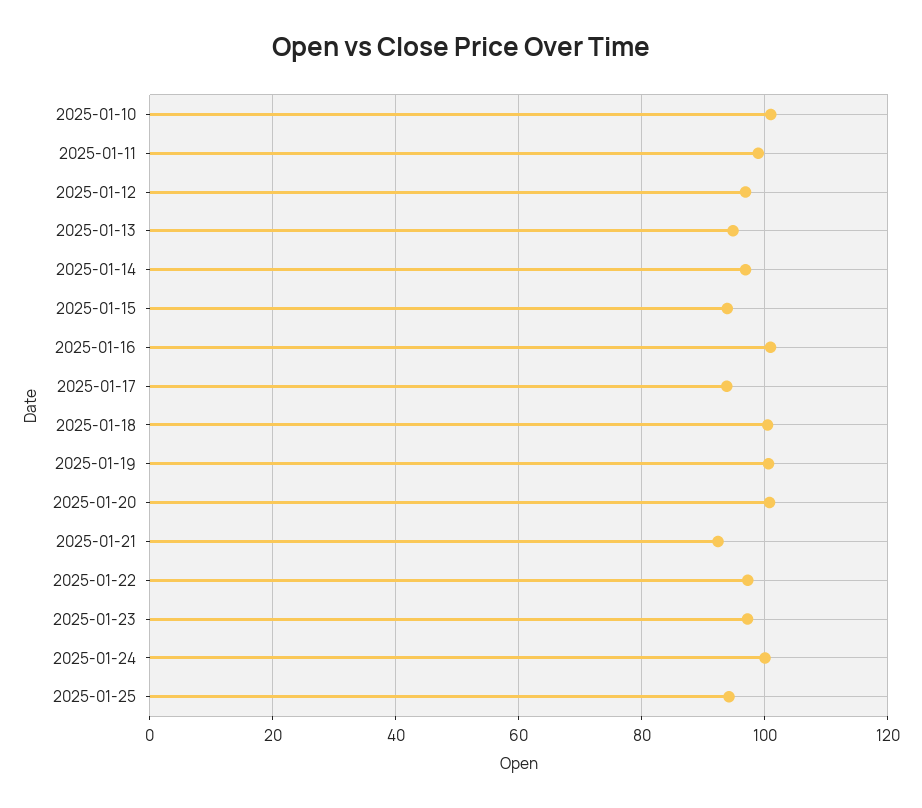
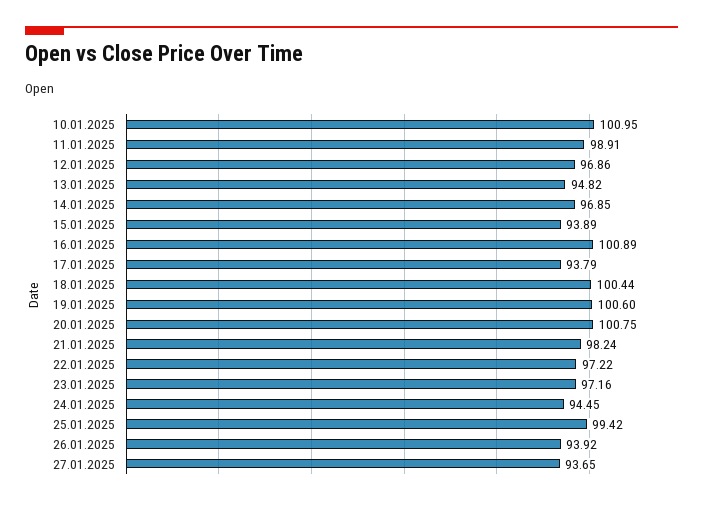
2025-01-21: 92 -> 98.24
2025-01-24: 100 -> 94.45
2025-01-25: 94 -> 99.42
26.01.2025: none -> 93.92
27.01.2025: none -> 93.65

